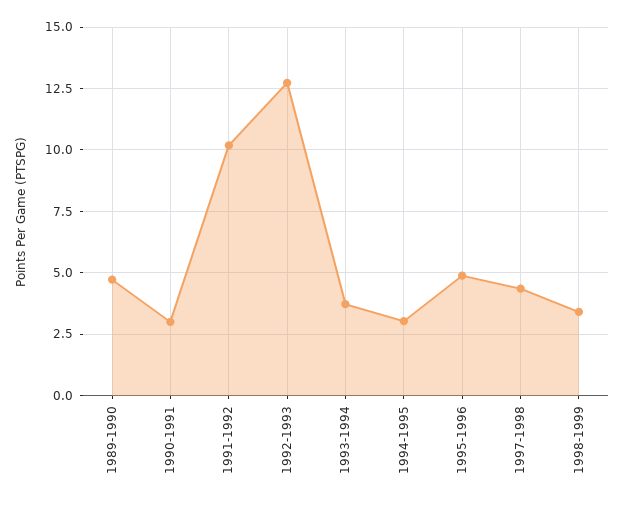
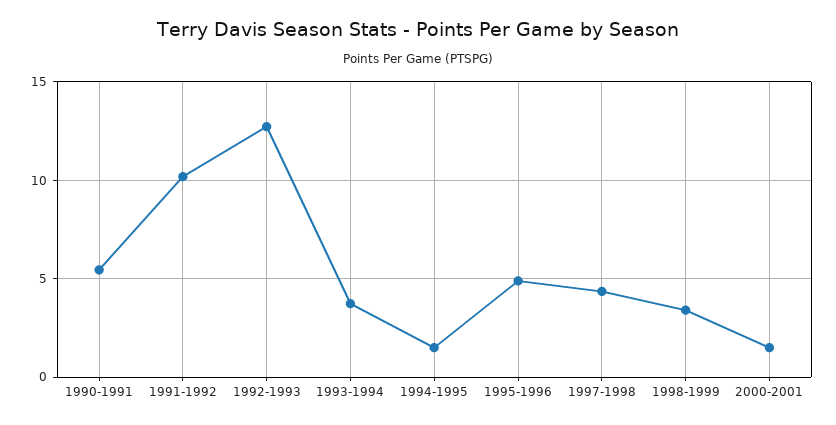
1989-1990: 4.75 -> none
1990-1991: 3 -> 5.5
1994-1995: 3 -> 1.5
2000-2001: none -> 1.5

